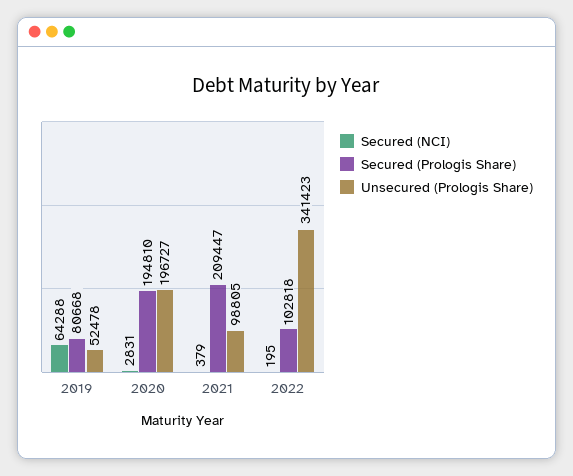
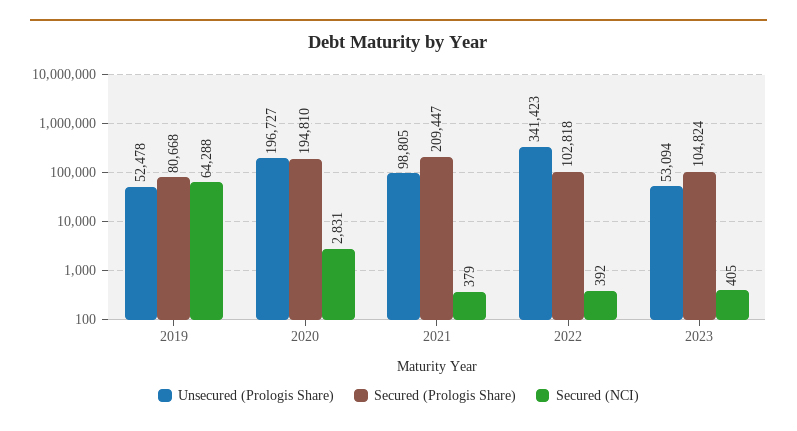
Secured (NCI), 2022: 195 -> 392
Unsecured (Prologis Share), 2023: none -> 53094
Secured (Prologis Share), 2023: none -> 104824
Secured (NCI), 2023: none -> 405

